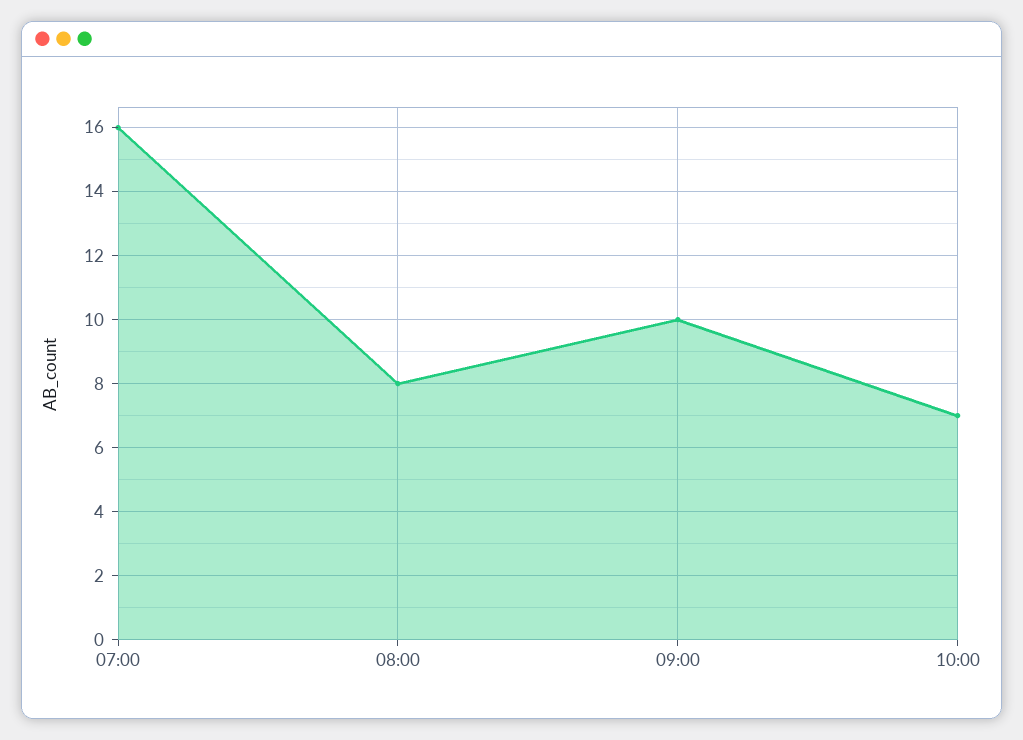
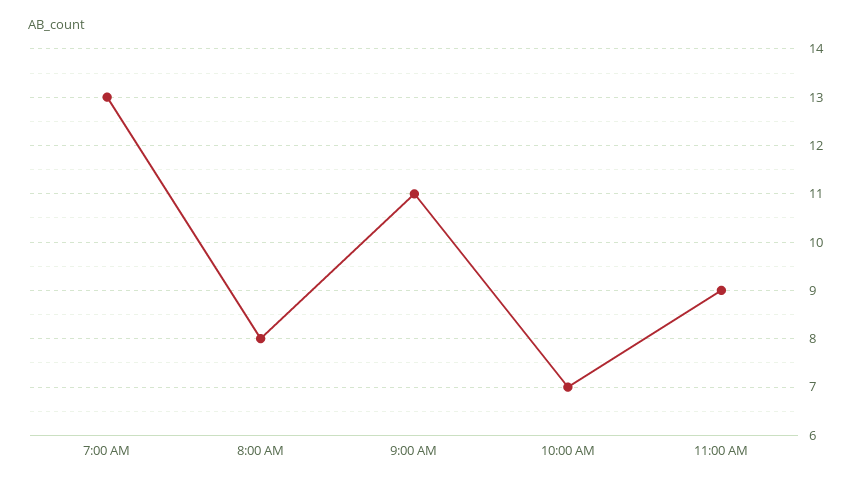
07:00: 16 -> 13
09:00: 10 -> 11
11:00 AM: none -> 9

